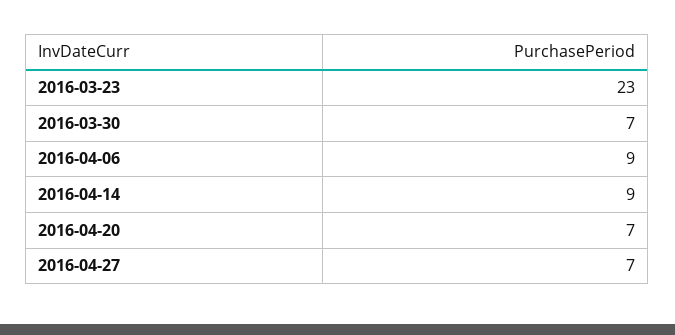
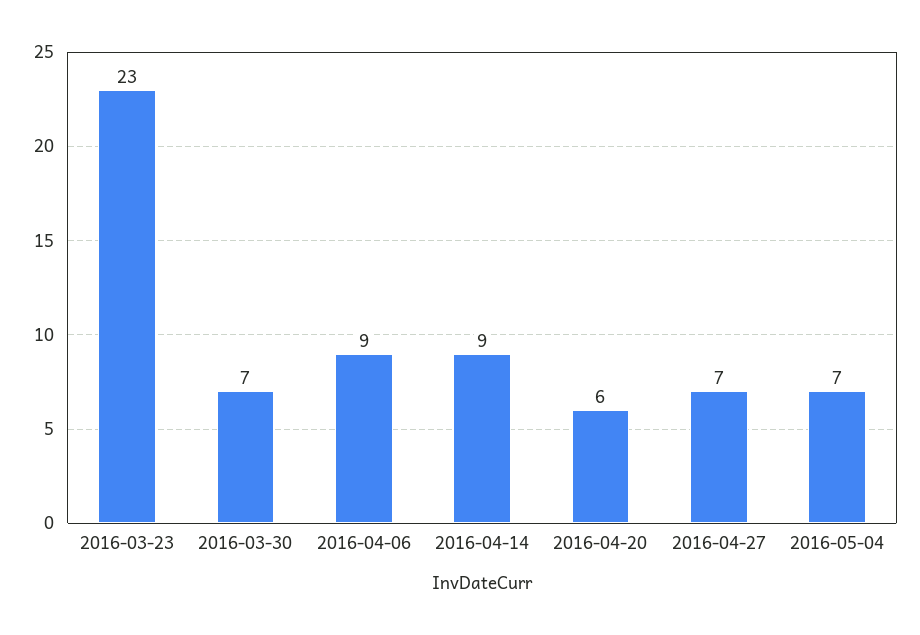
2016-04-20: 7 -> 6
2016-05-04: none -> 7

